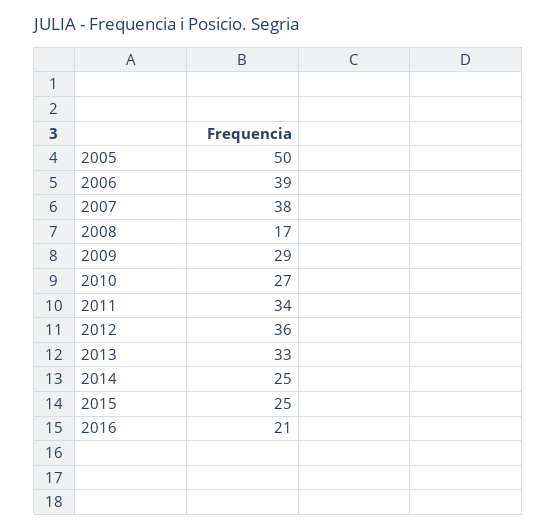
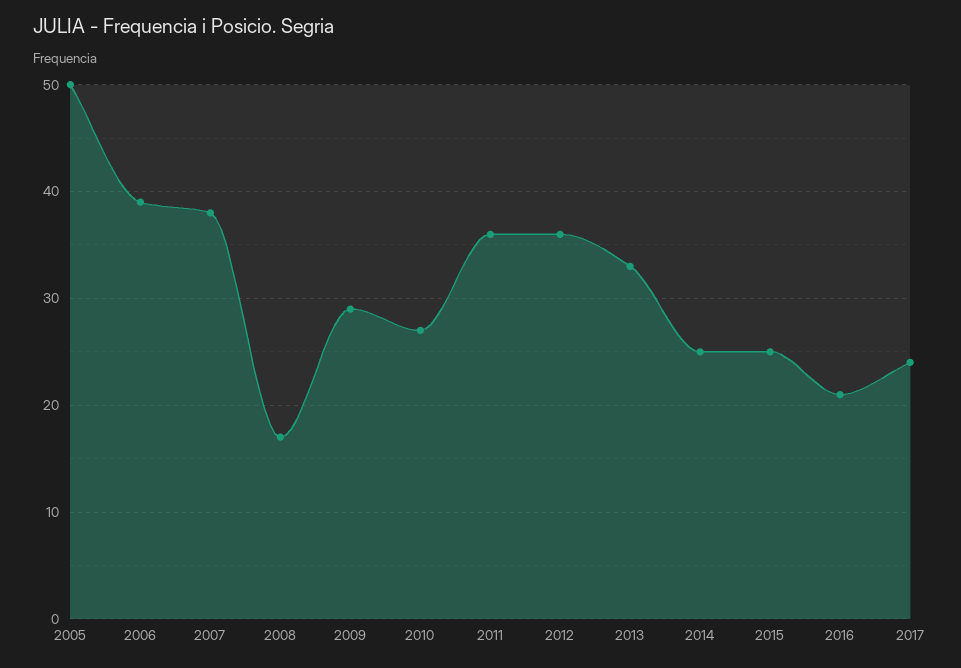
2011: 34 -> 36
2017: none -> 24

